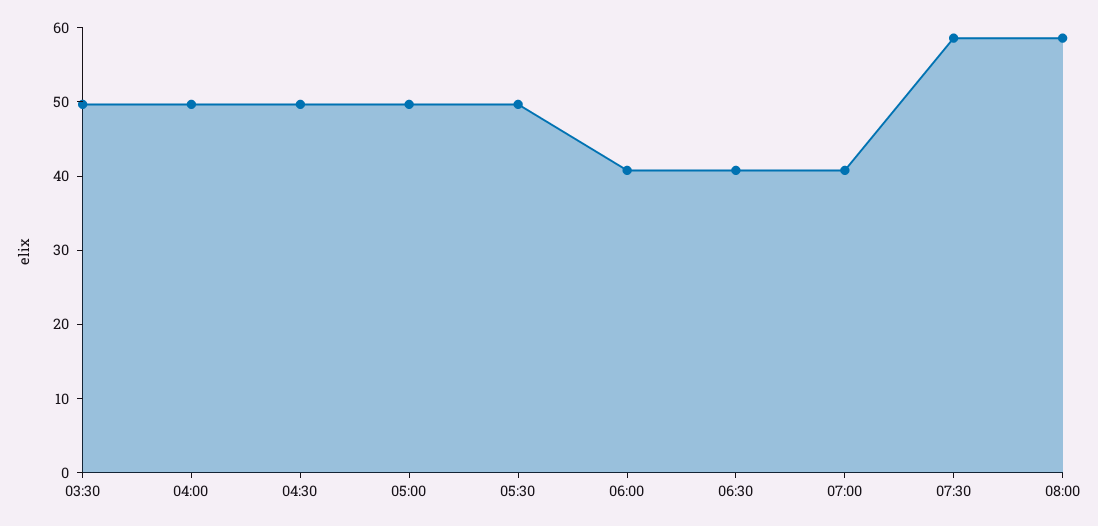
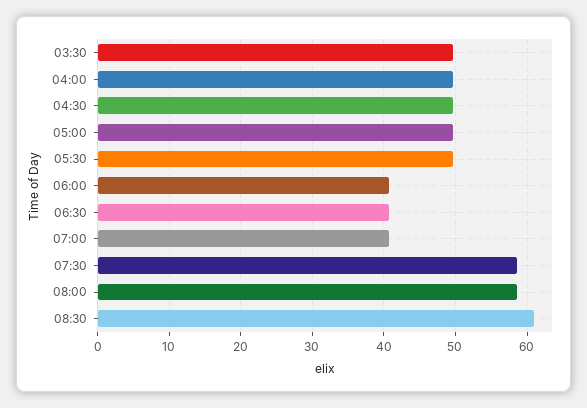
08:30: none -> 61

